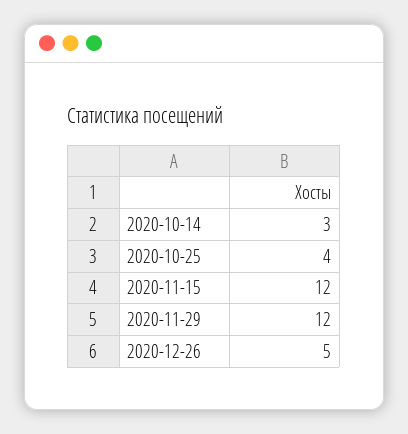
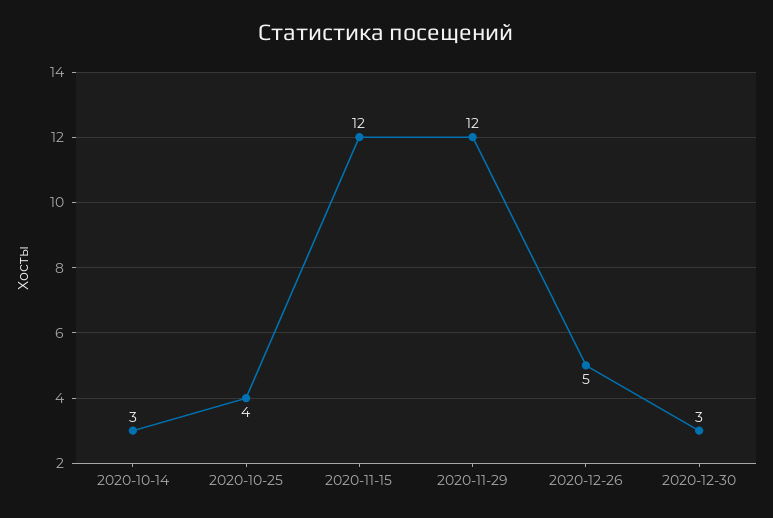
2020-12-30: none -> 3

